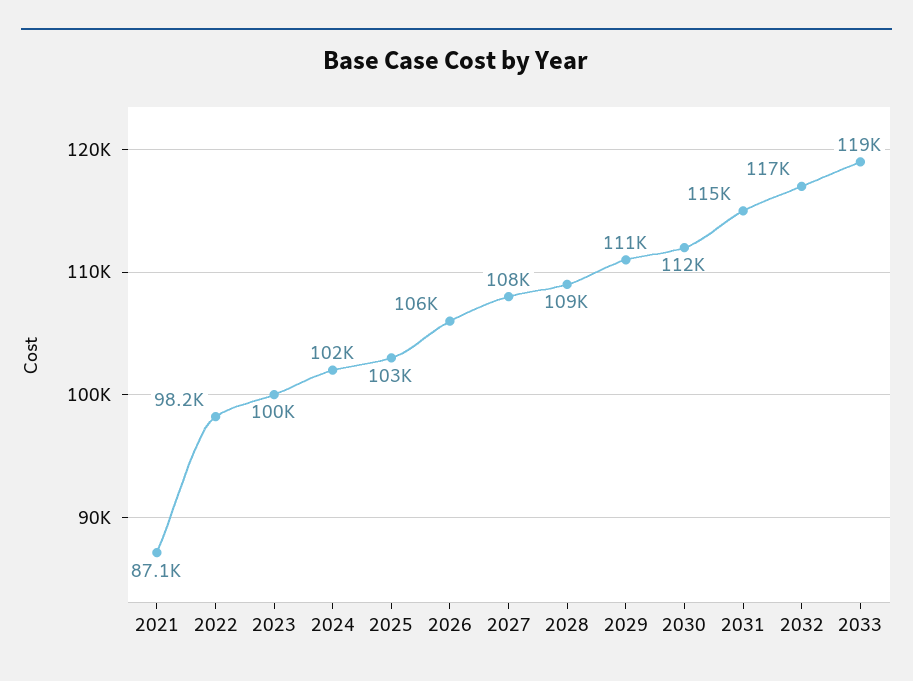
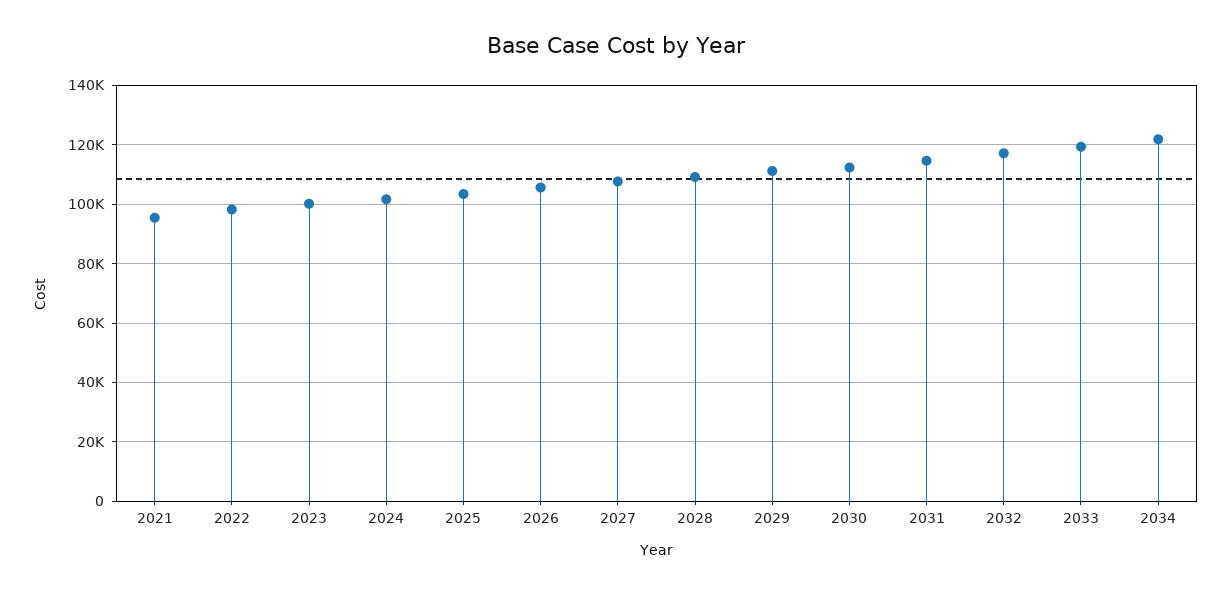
2021: 87100 -> 95000
2034: none -> 122500

